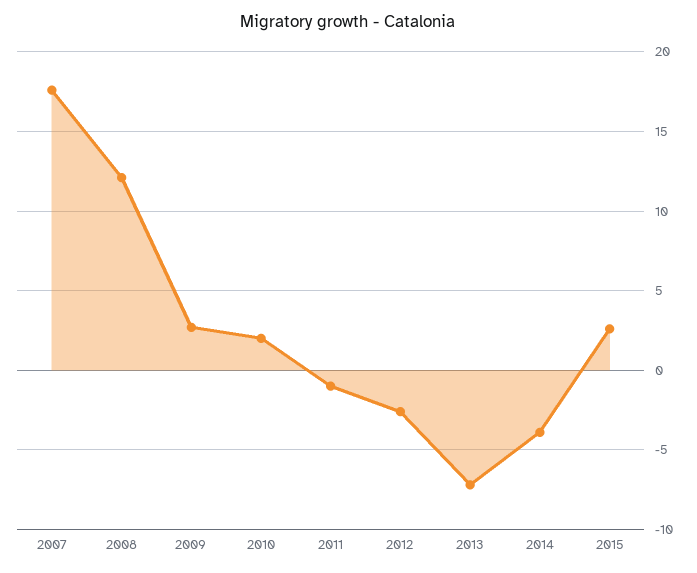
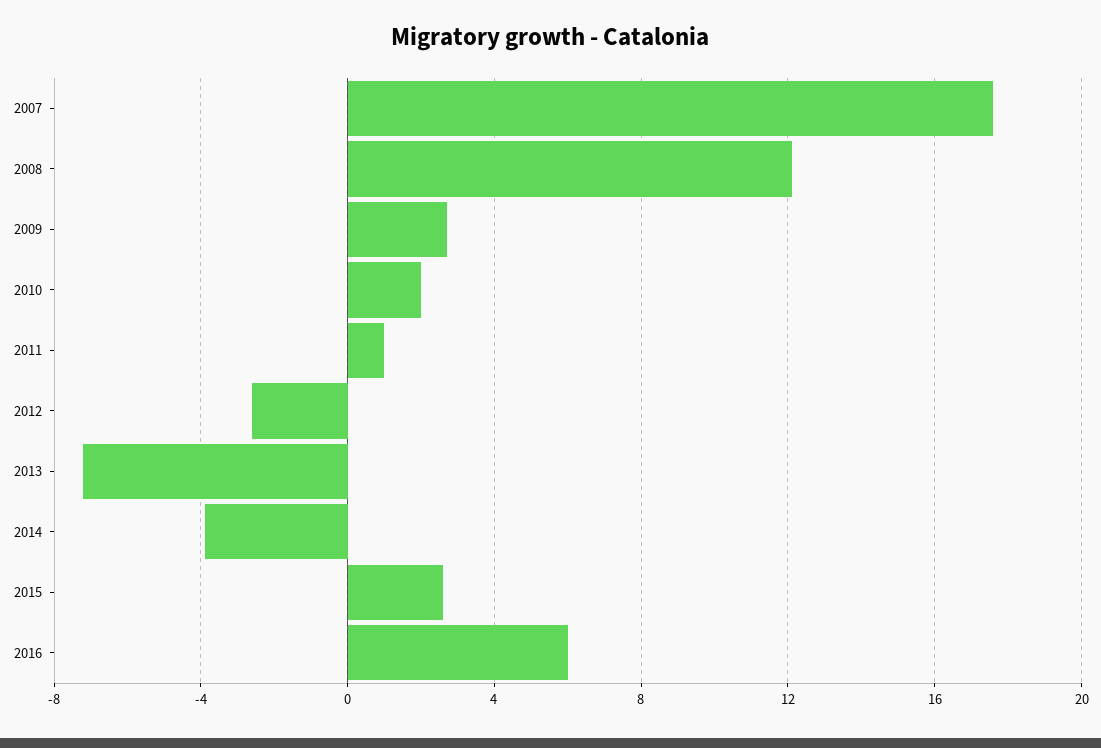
2011: -1 -> 1
2016: none -> 6

